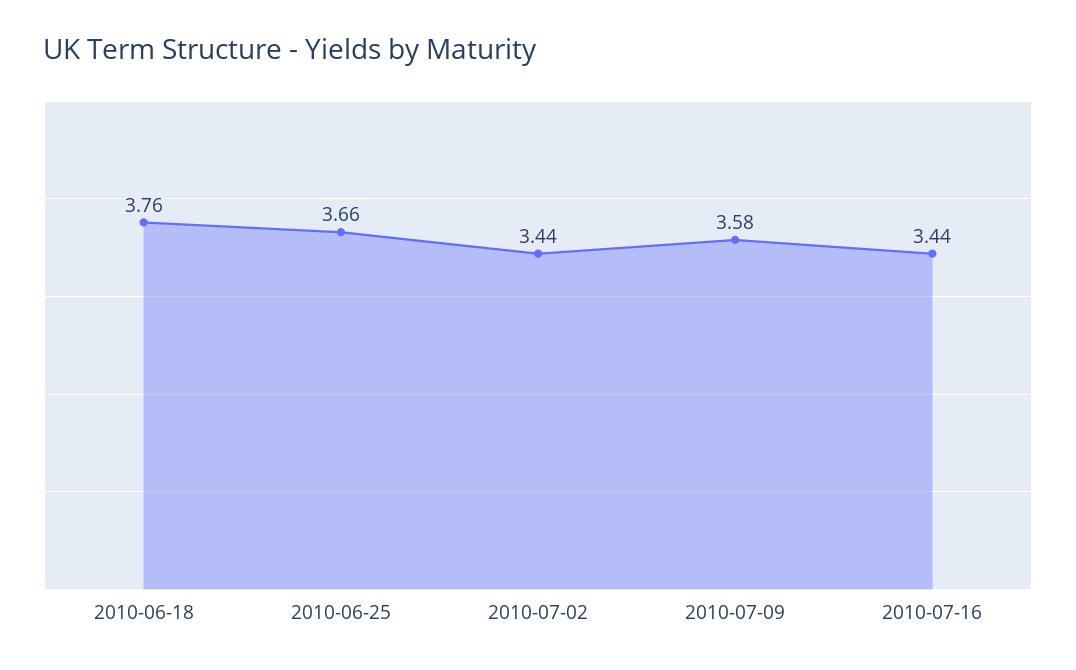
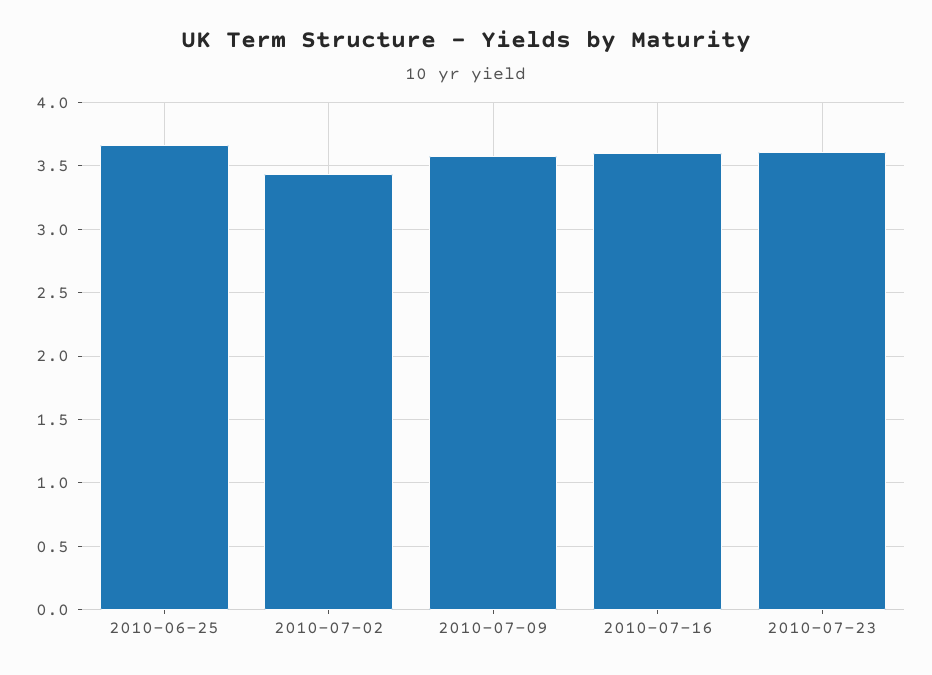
2010-06-18: 3.76 -> none
2010-07-16: 3.44 -> 3.6
2010-07-23: none -> 3.6

